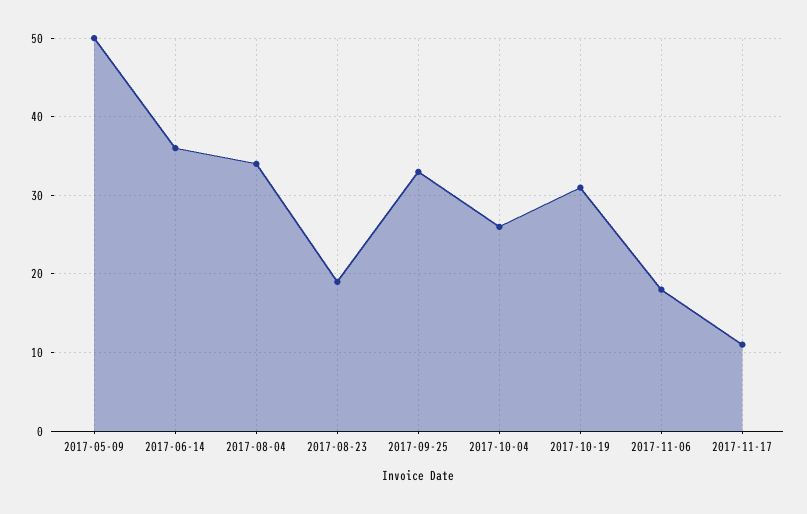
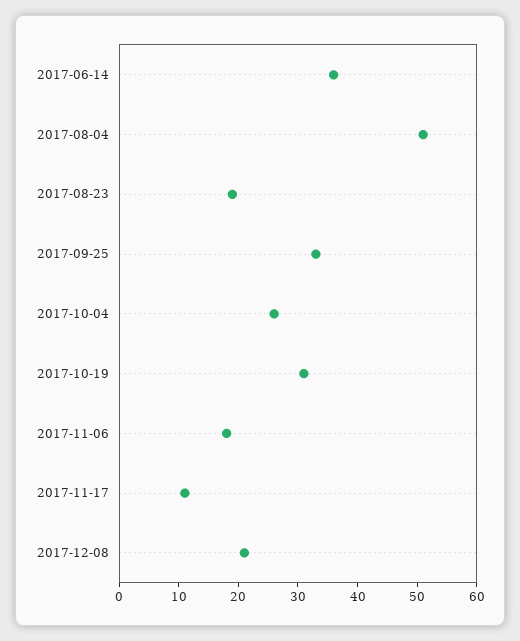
2017-05-09: 50 -> none
2017-08-04: 34 -> 50
2017-12-08: none -> 20

